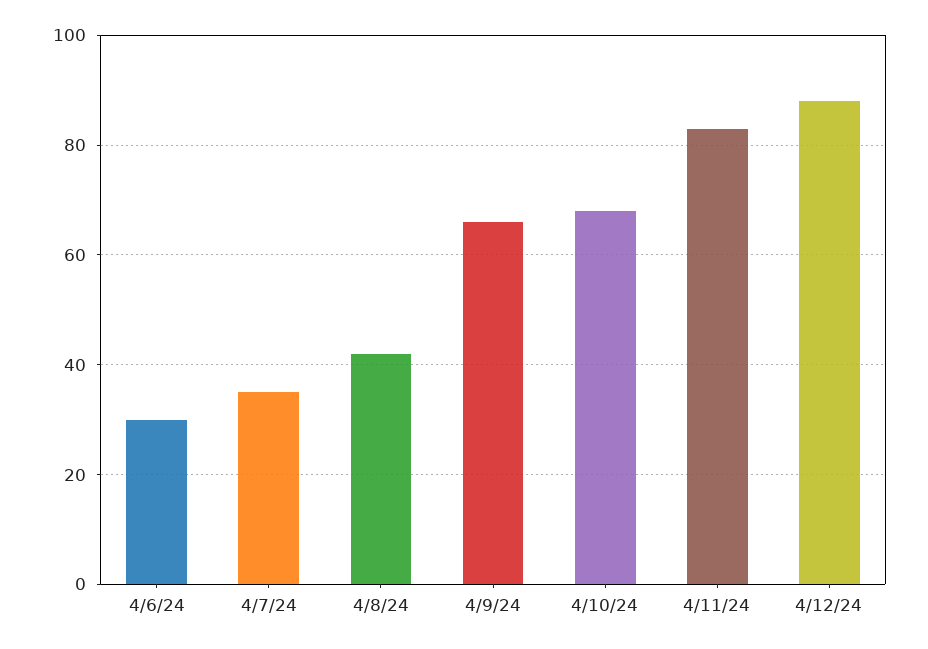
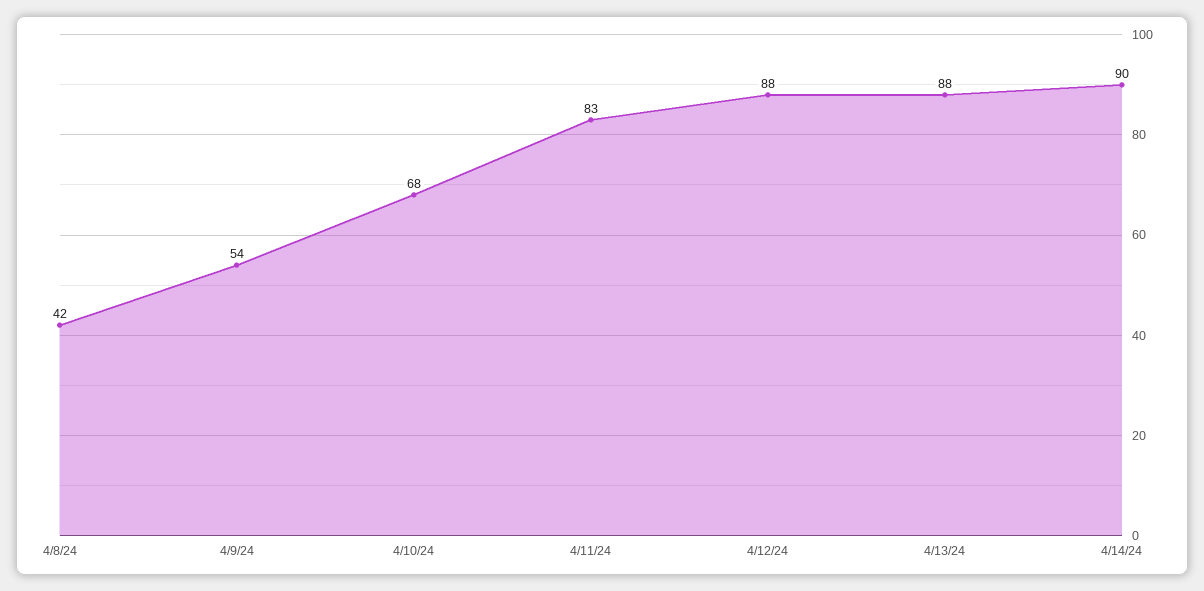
4/6/24: 30 -> none
4/7/24: 35 -> none
4/9/24: 65 -> 54
4/13/24: none -> 88
4/14/24: none -> 90

